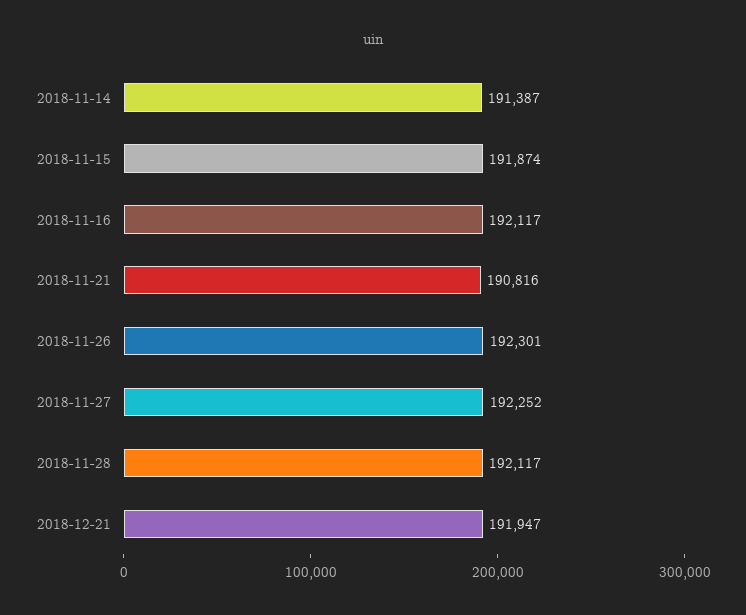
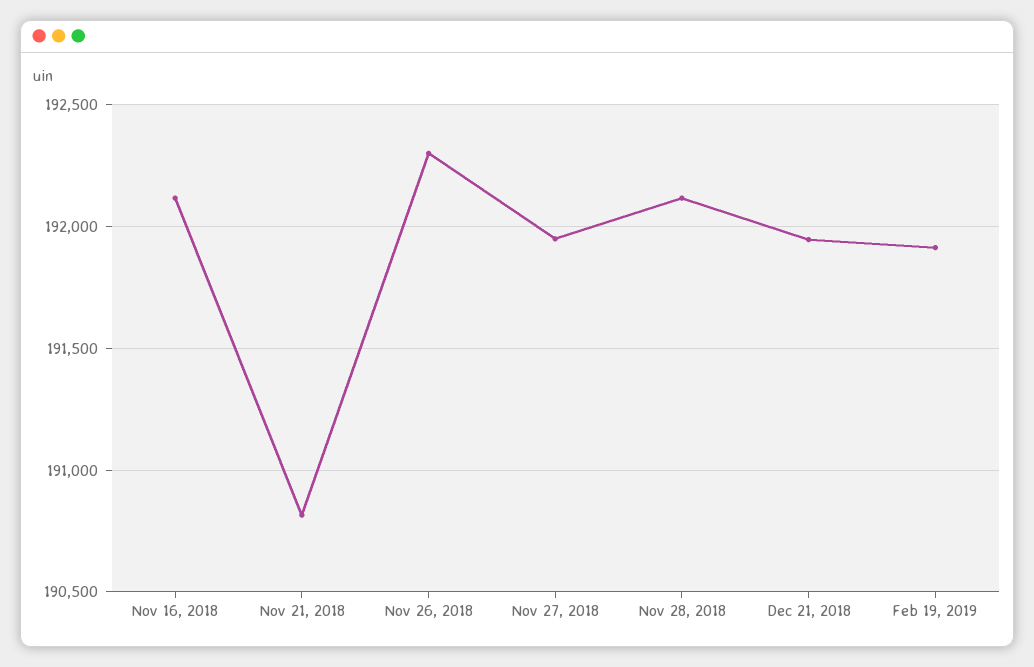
2018-11-14: 191387 -> none
2018-11-15: 191874 -> none
2018-11-27: 192252 -> 191950
Feb 19, 2019: none -> 191900

